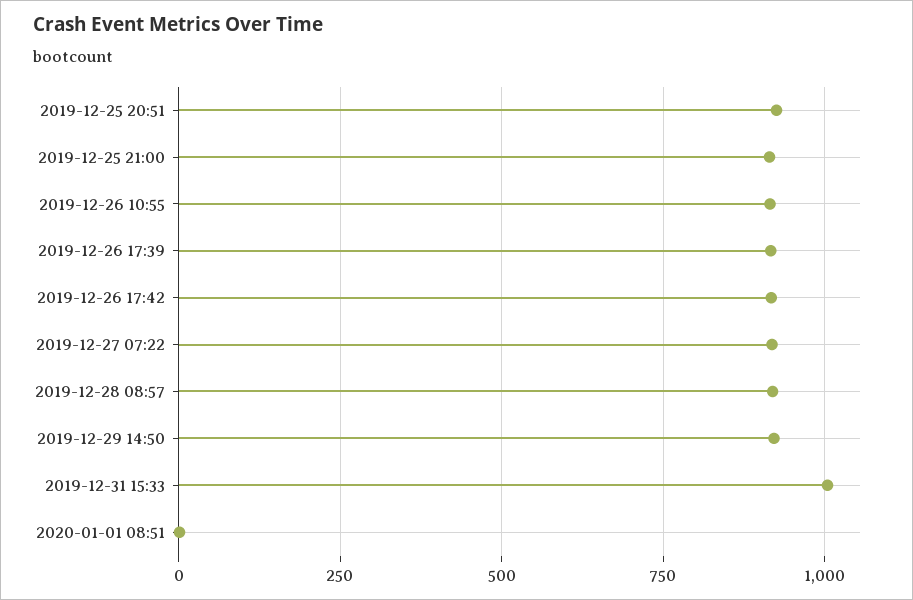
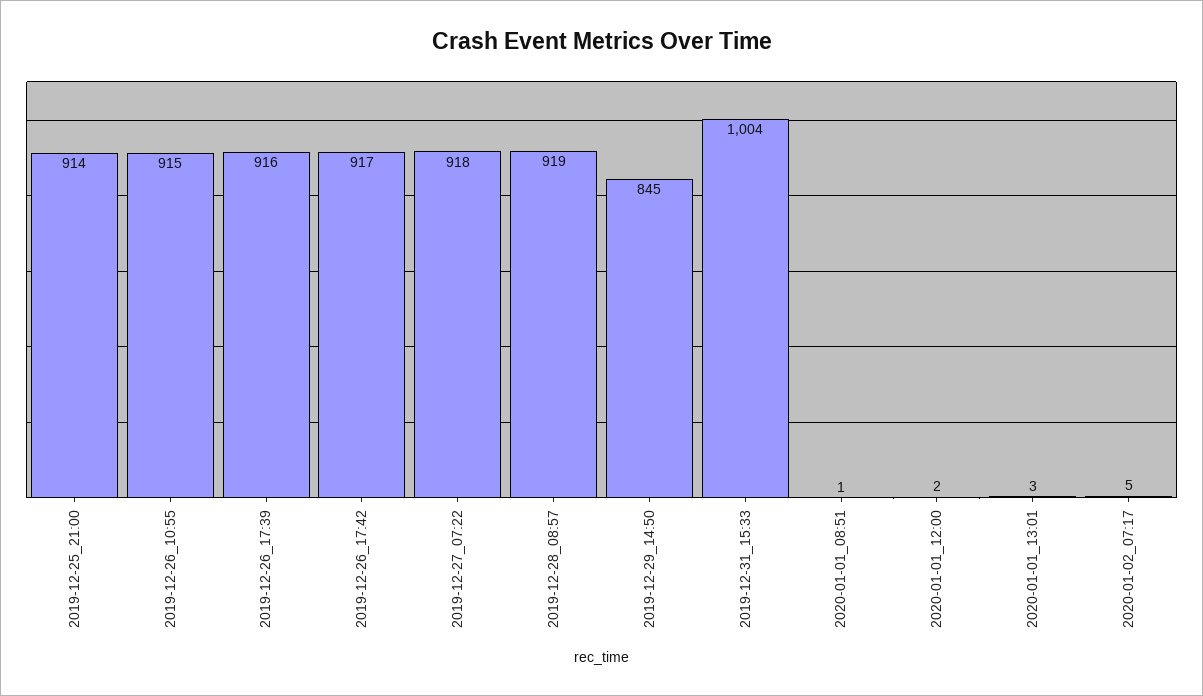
2019-12-25 20:51: 925 -> none
2019-12-29 14:50: 925 -> 845
2020-01-01_12:00: none -> 2
2020-01-01_13:01: none -> 3
2020-01-02_07:17: none -> 5

